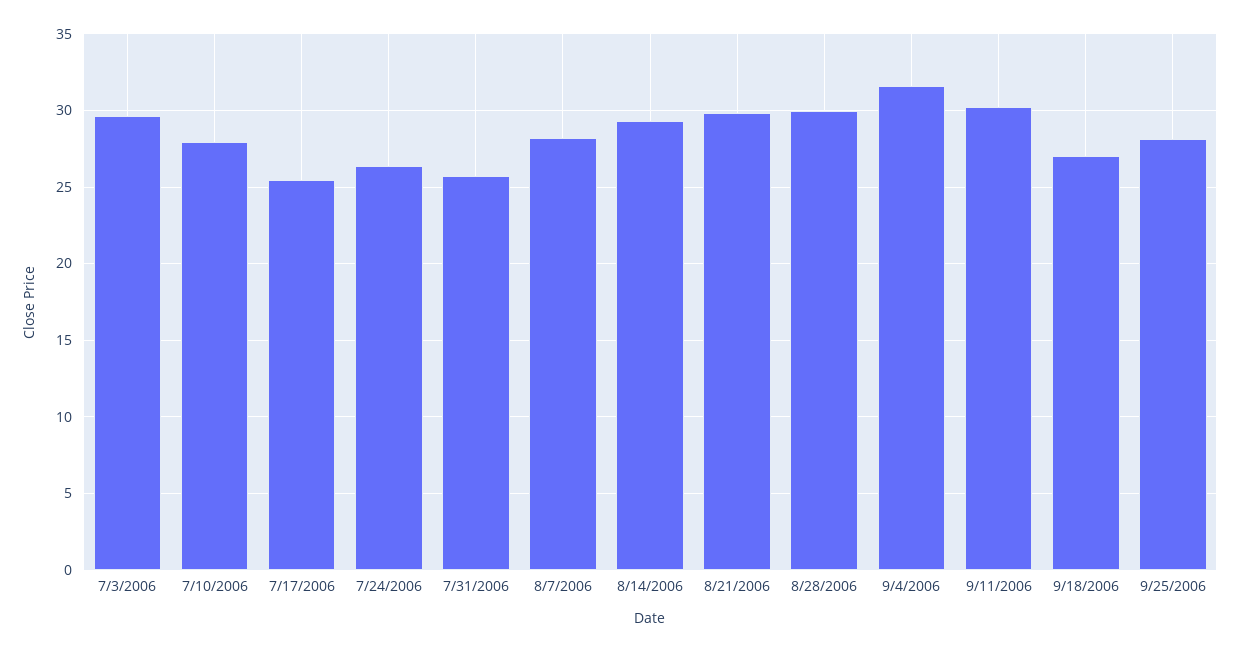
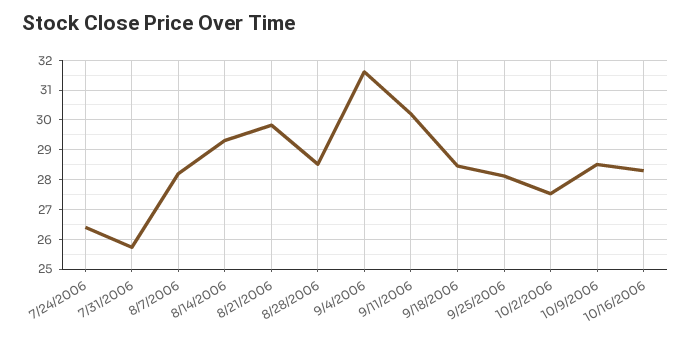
7/3/2006: 29.5 -> none
7/10/2006: 28 -> none
7/17/2006: 25.5 -> none
8/28/2006: 30 -> 28.5
9/18/2006: 27 -> 28.5
10/2/2006: none -> 27.5
10/9/2006: none -> 28.5
10/16/2006: none -> 28.25

